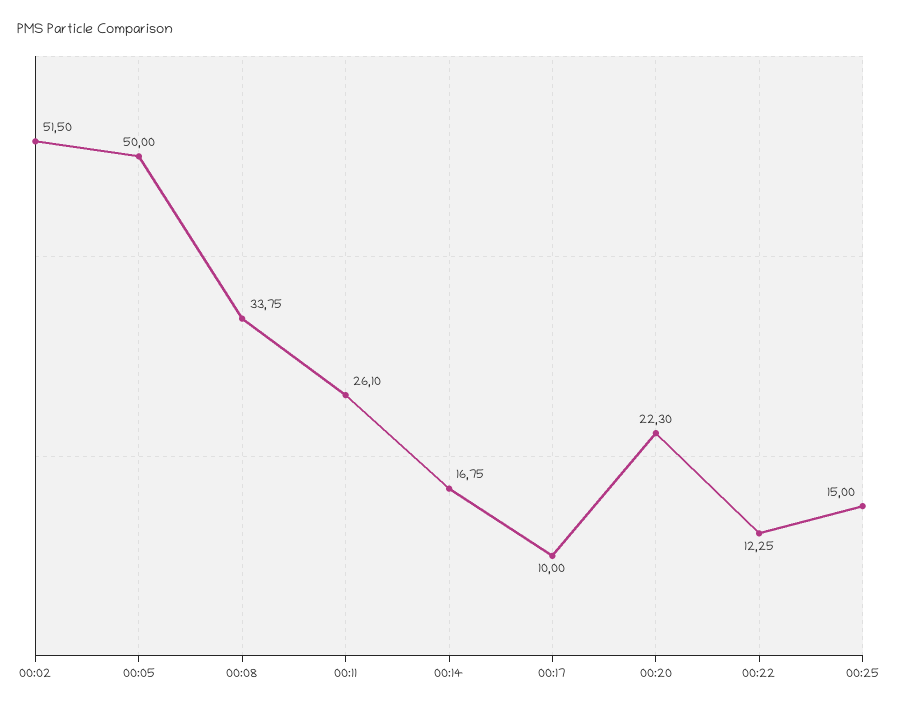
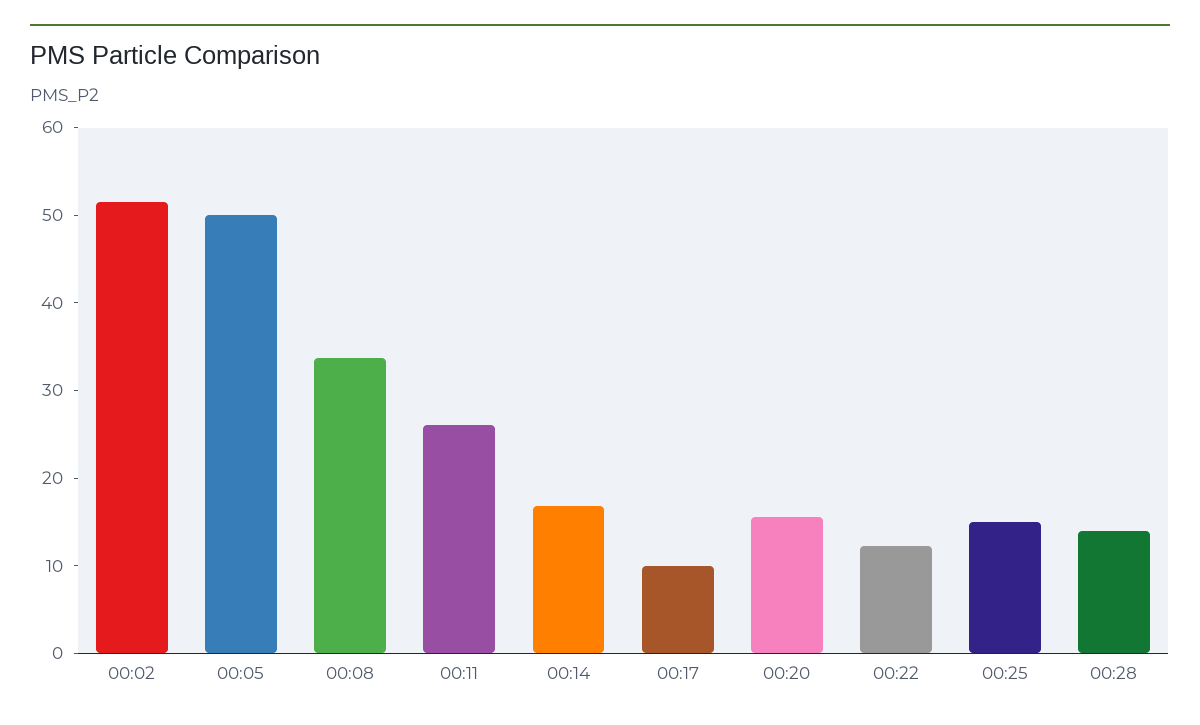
00:20: 22.3 -> 16
00:28: none -> 14

